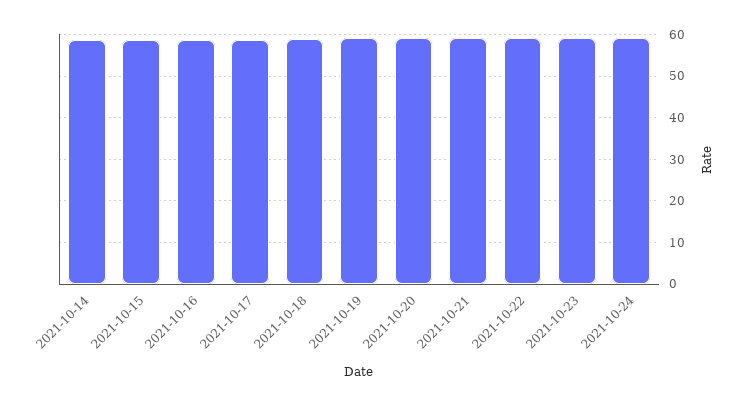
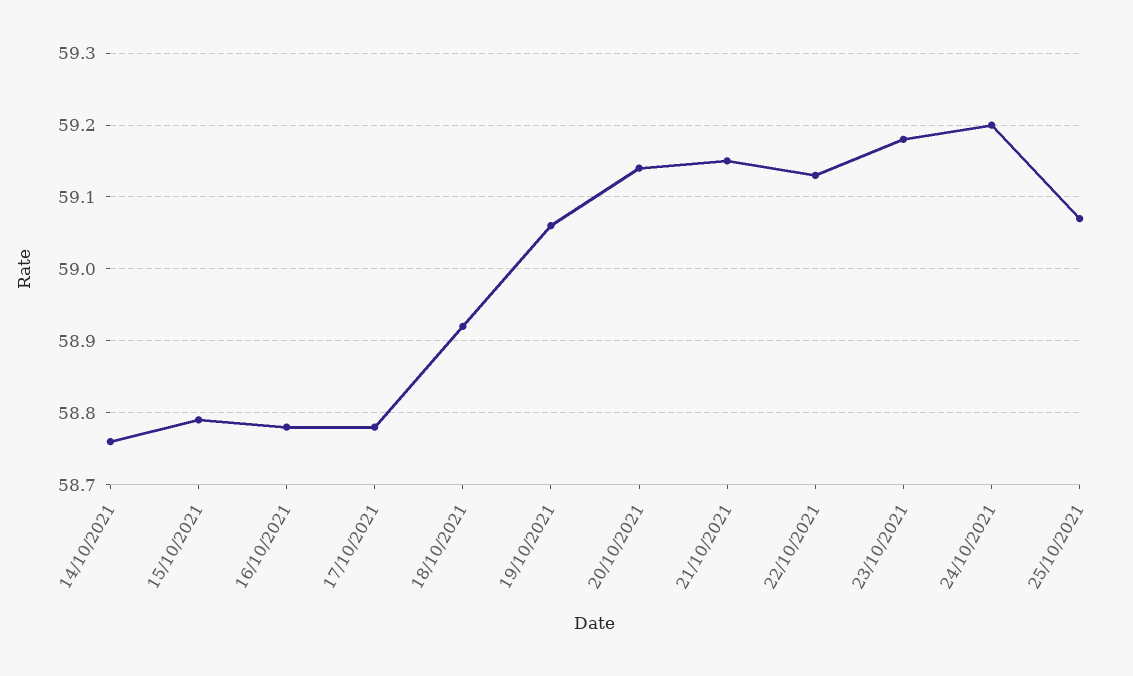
25/10/2021: none -> 59.07

